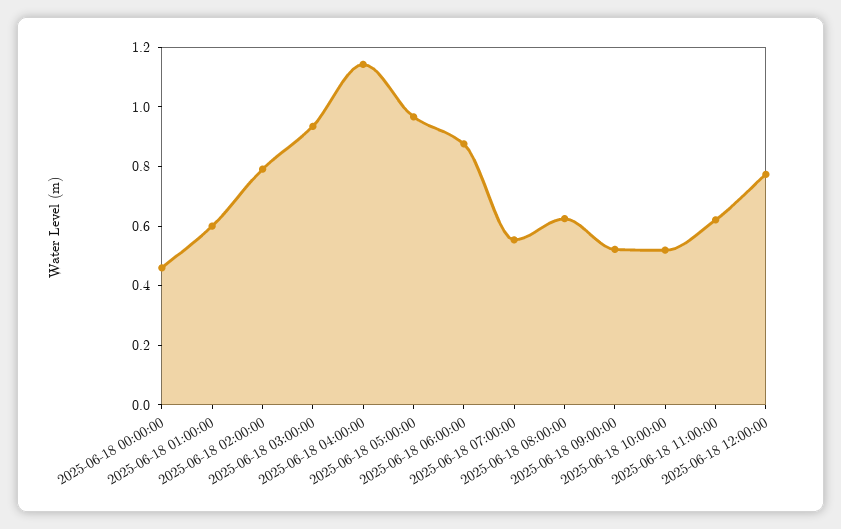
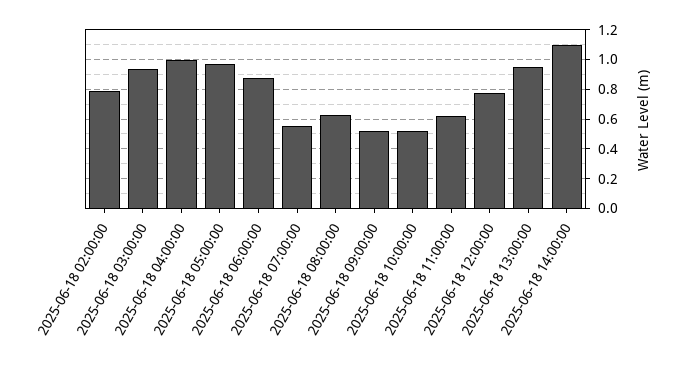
2025-06-18 00:00:00: 0.45 -> none
2025-06-18 01:00:00: 0.6 -> none
2025-06-18 04:00:00: 1.15 -> 1
2025-06-18 13:00:00: none -> 0.95
2025-06-18 14:00:00: none -> 1.1

